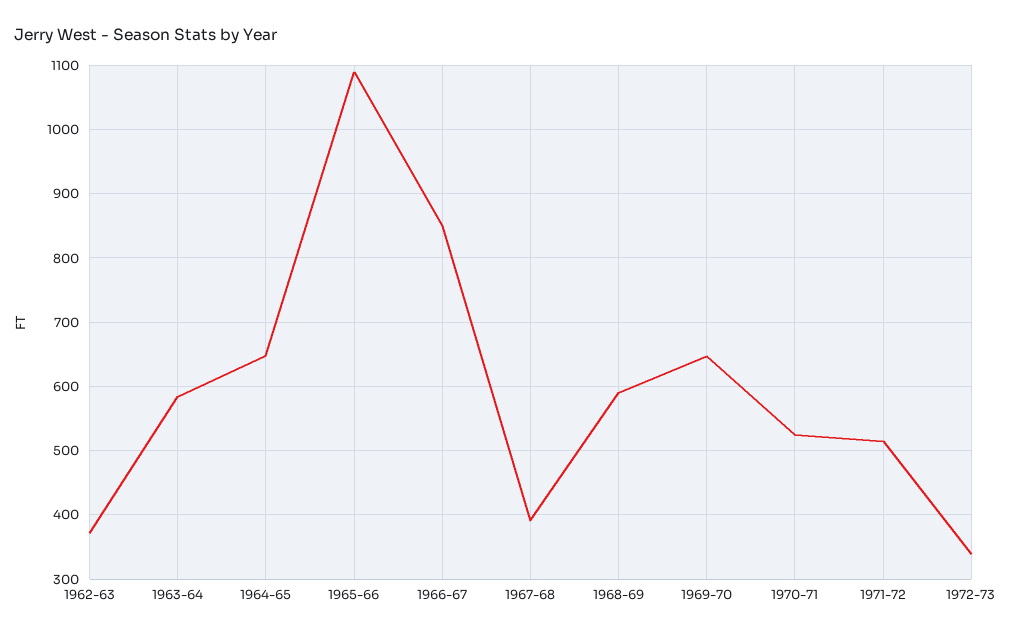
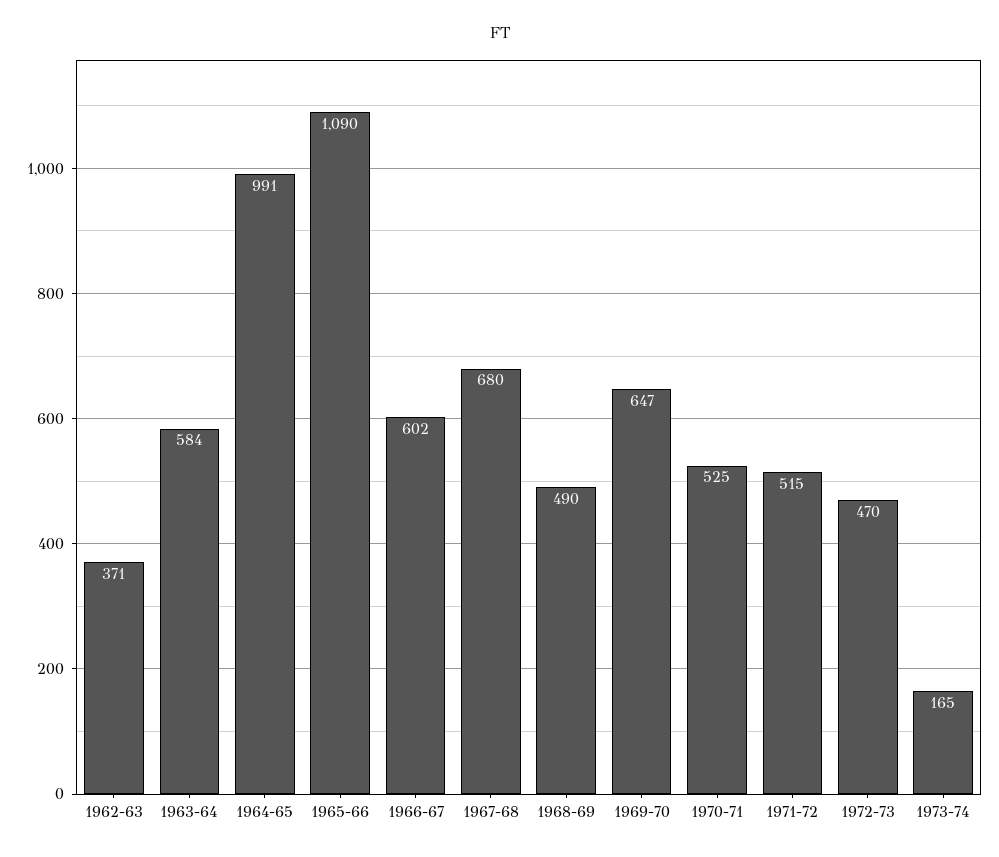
1964-65: 650 -> 991
1966-67: 850 -> 602
1967-68: 390 -> 680
1968-69: 590 -> 490
1972-73: 340 -> 470
1973-74: none -> 165

